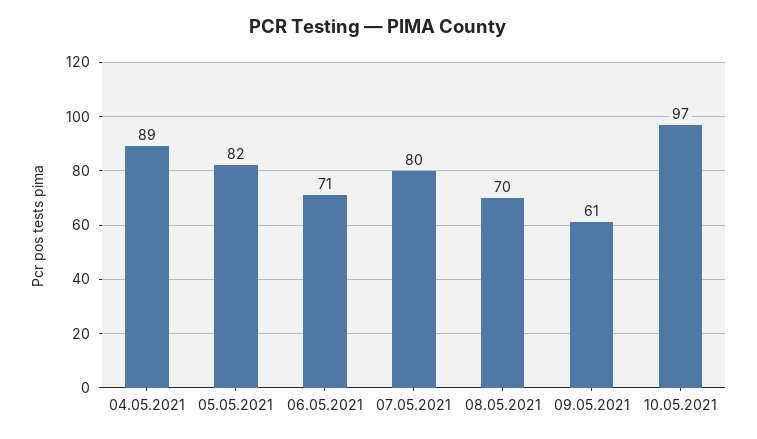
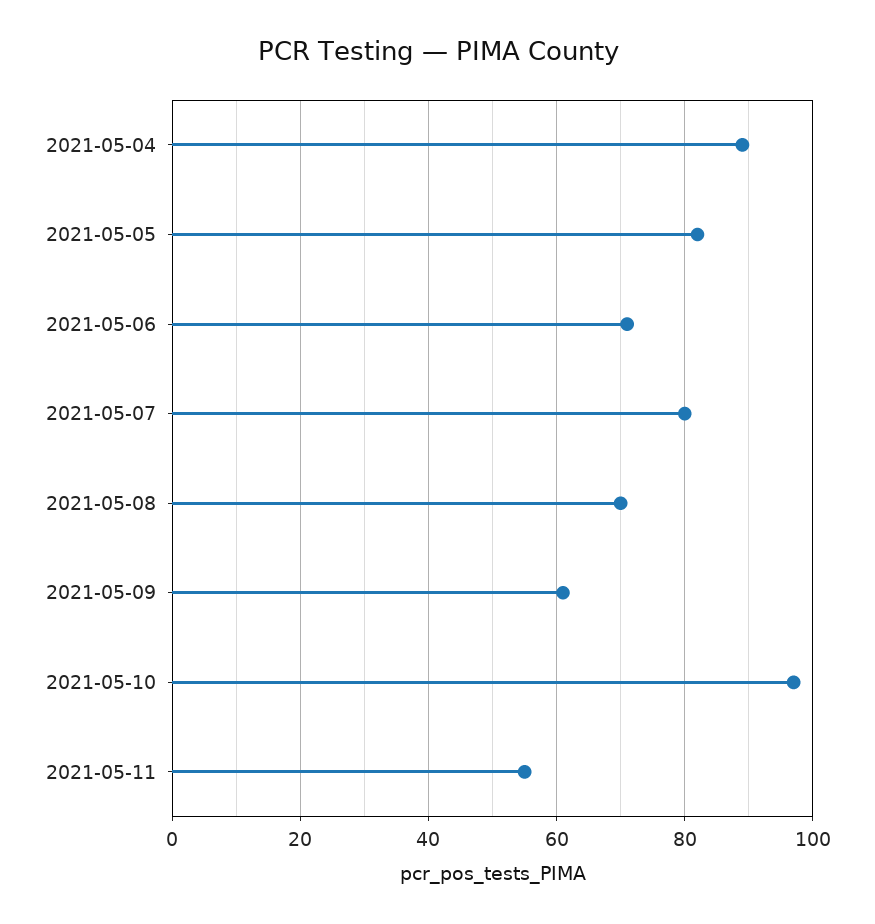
2021-05-11: none -> 55

